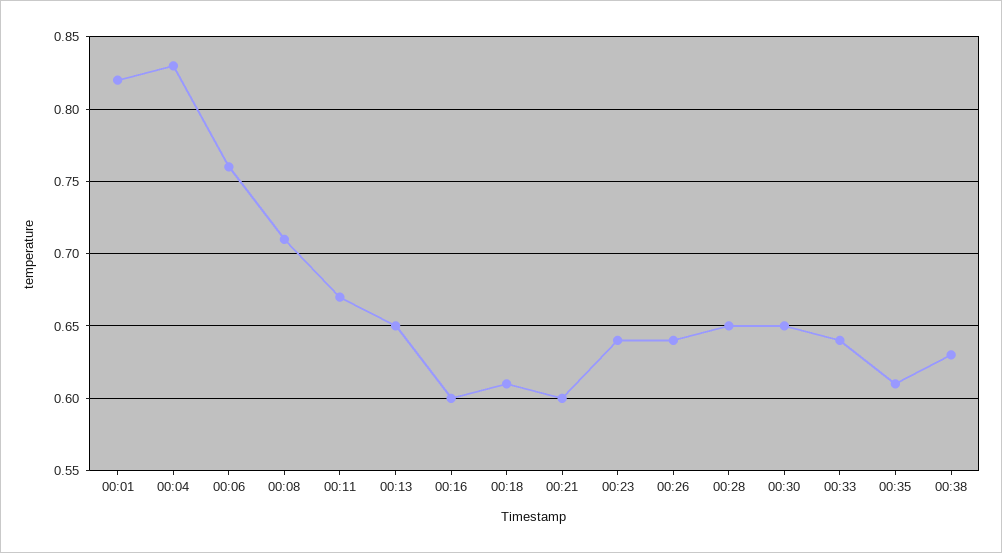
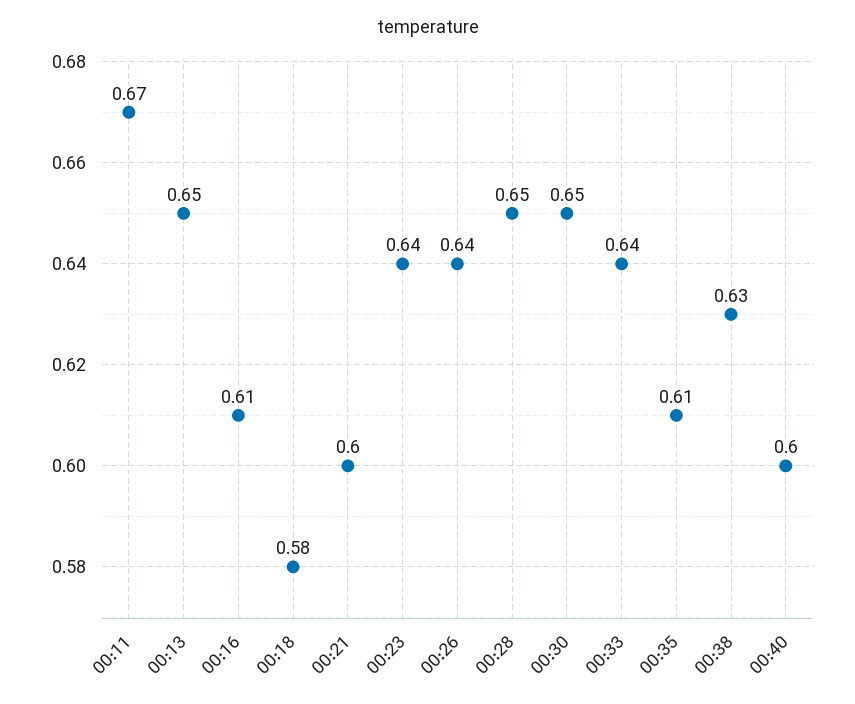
00:01: 0.82 -> none
00:04: 0.83 -> none
00:06: 0.76 -> none
00:08: 0.71 -> none
00:16: 0.6 -> 0.61
00:18: 0.61 -> 0.58
00:40: none -> 0.6

